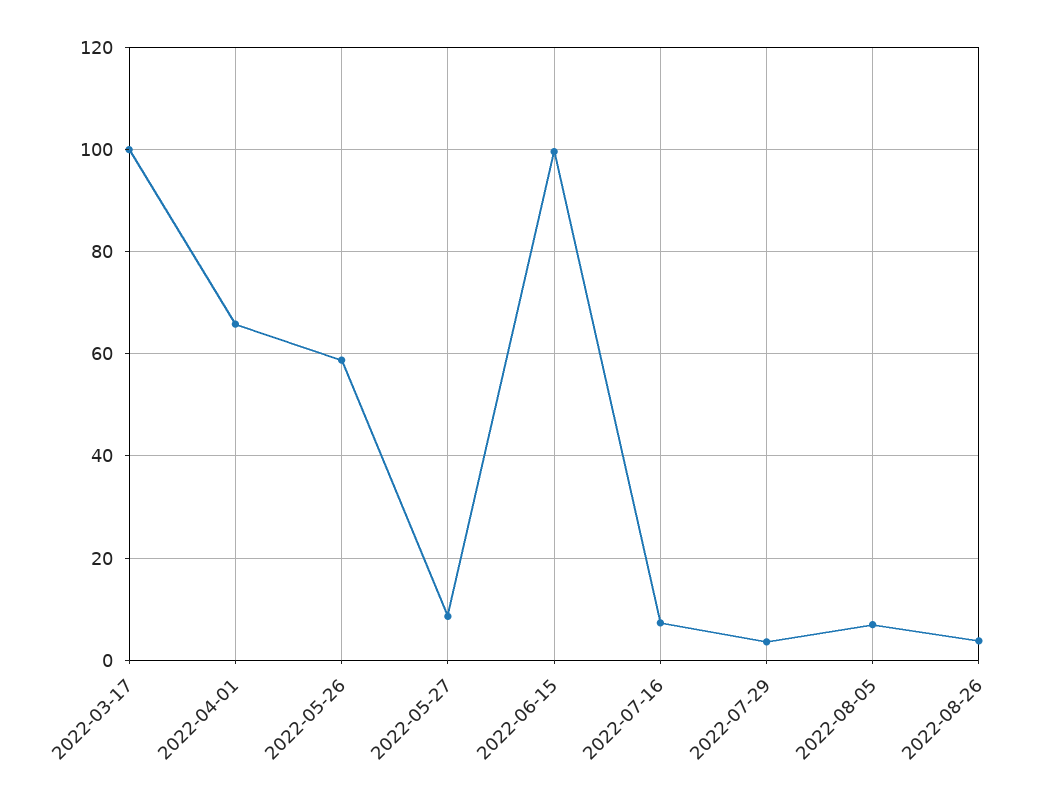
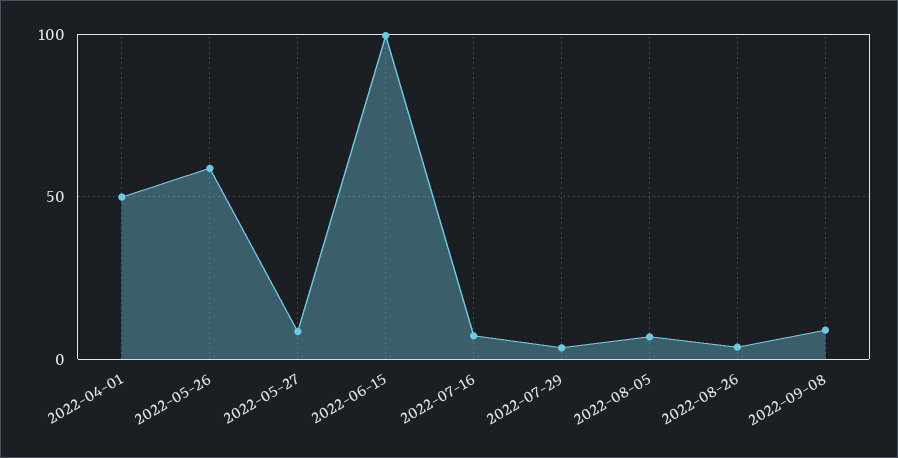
2022-03-17: 100 -> none
2022-04-01: 66 -> 50
2022-09-08: none -> 10

